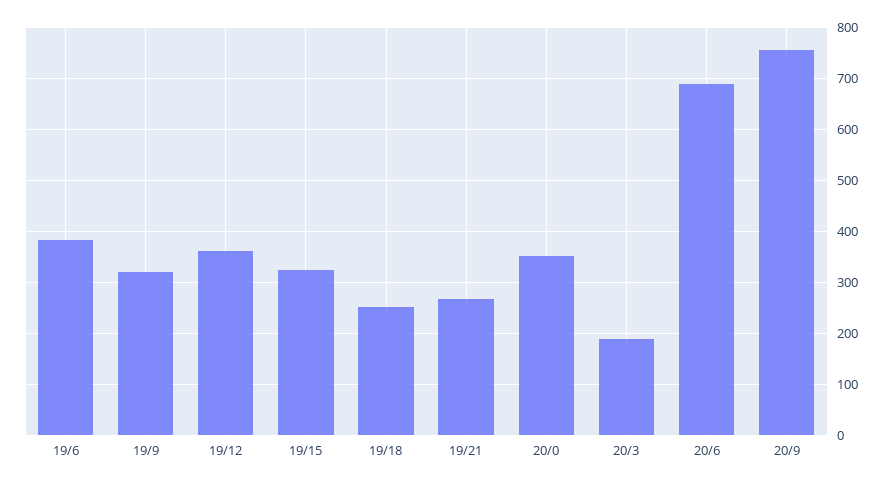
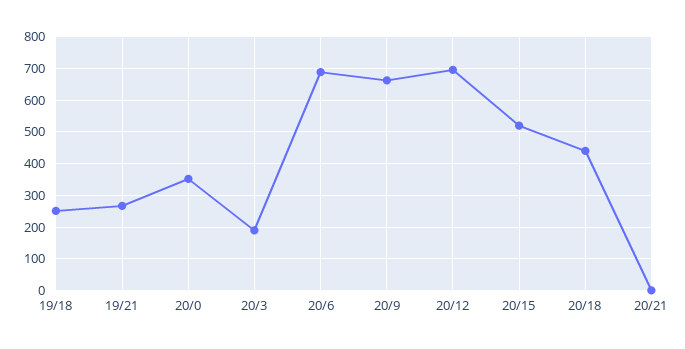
19/6: 380 -> none
19/9: 320 -> none
19/12: 360 -> none
19/15: 320 -> none
20/9: 760 -> 660
20/12: none -> 700
20/15: none -> 520
20/18: none -> 440
20/21: none -> 0

